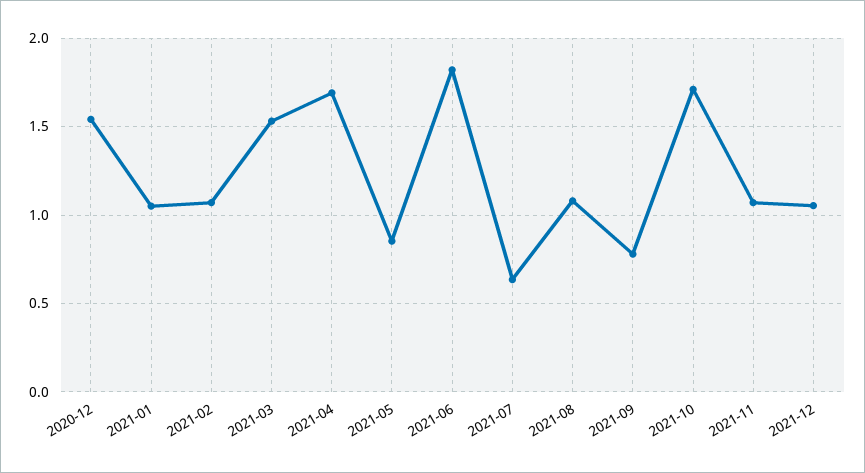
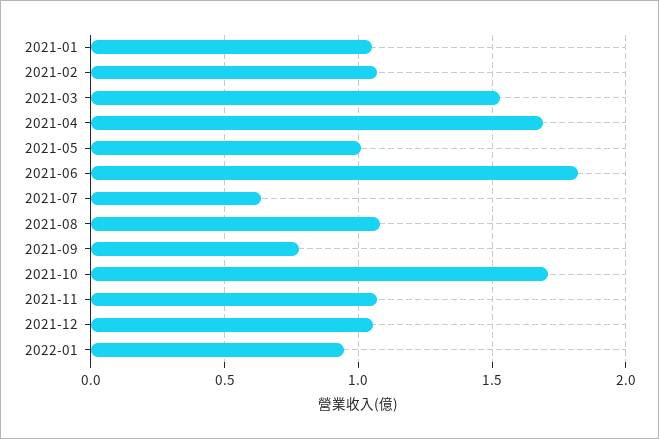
2020-12: 1.55 -> none
2021-05: 0.85 -> 1
2022-01: none -> 0.95

